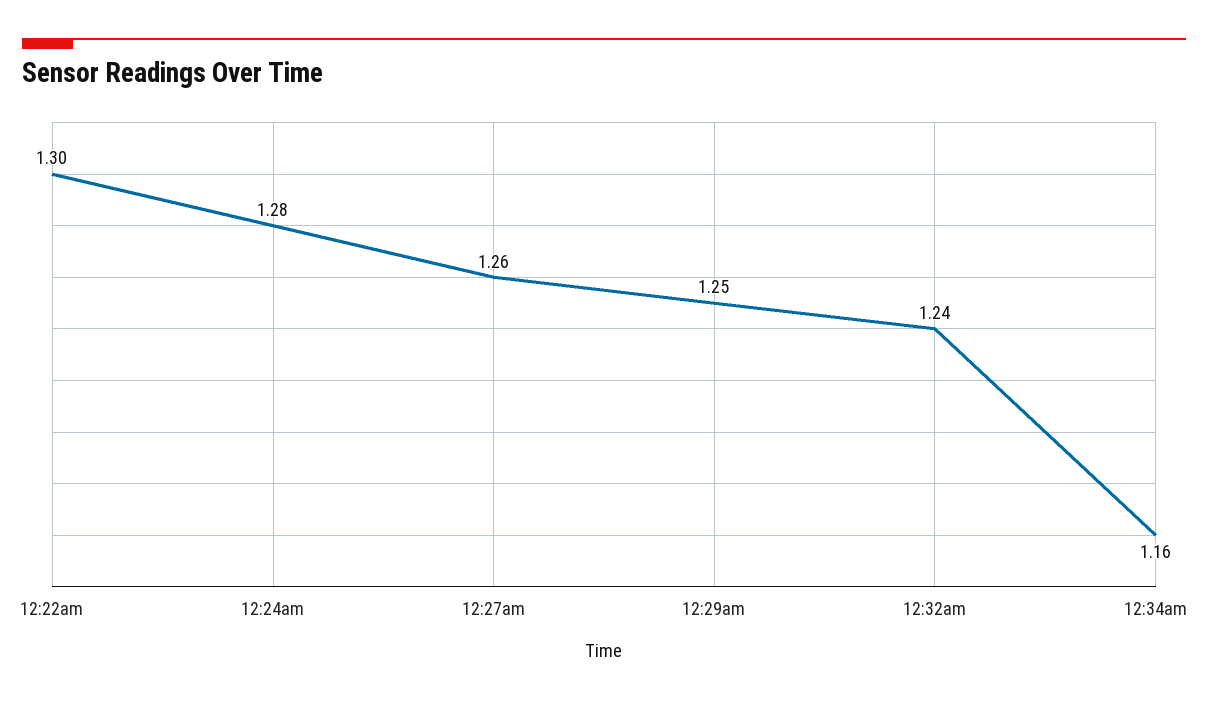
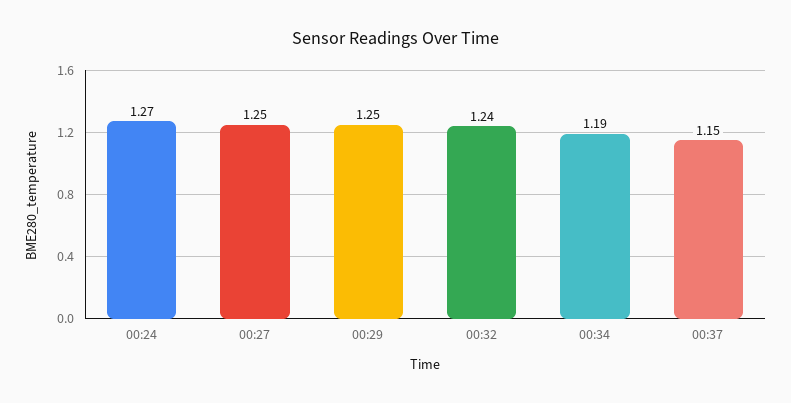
12:22am: 1.3 -> none
12:24am: 1.28 -> 1.27
12:27am: 1.26 -> 1.25
12:34am: 1.16 -> 1.19
00:37: none -> 1.15

